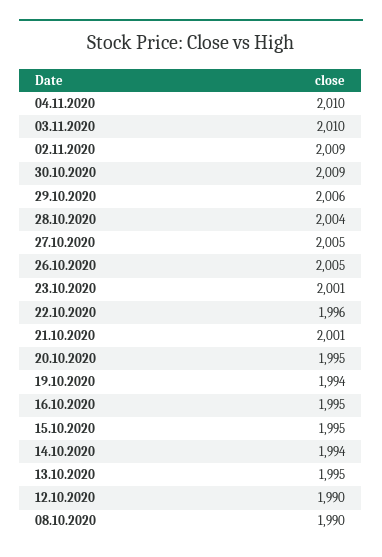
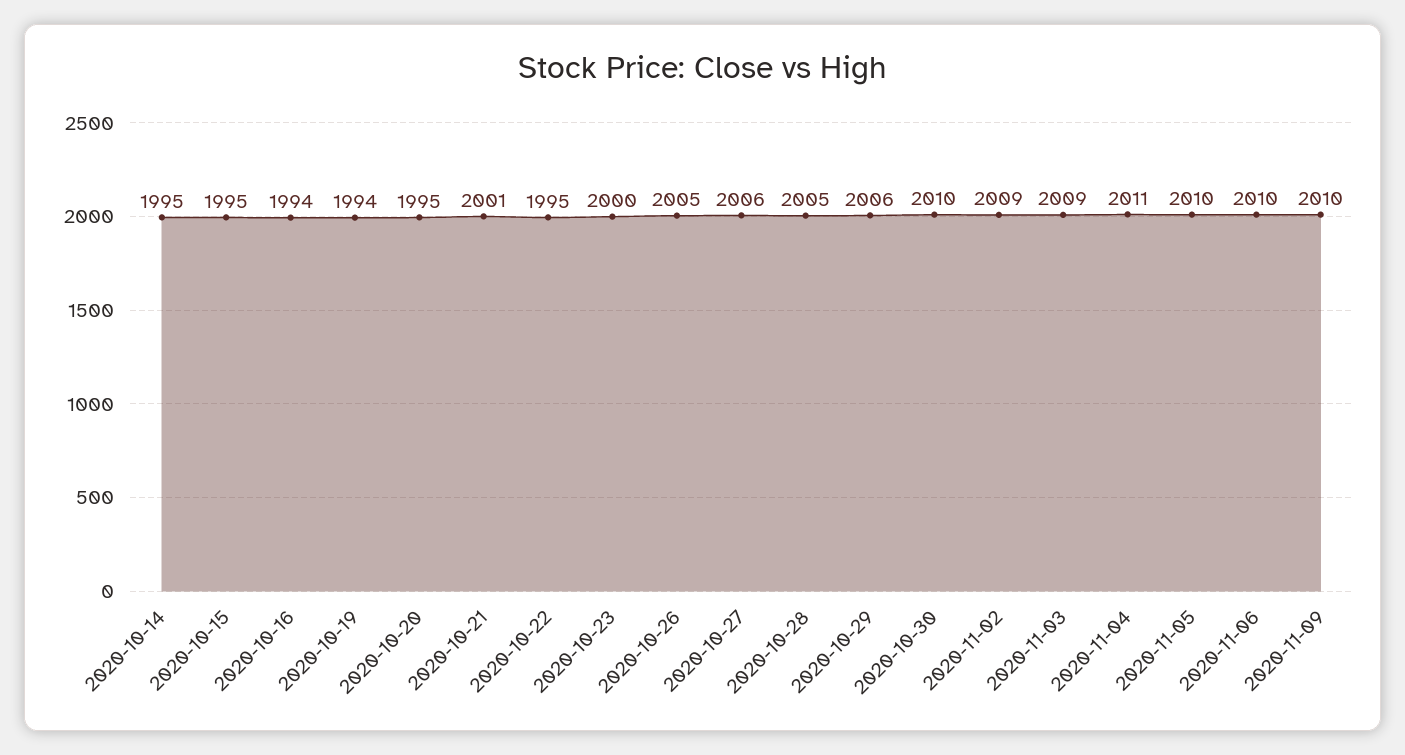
04.11.2020: 2010 -> 2011
03.11.2020: 2010 -> 2009
30.10.2020: 2009 -> 2010
28.10.2020: 2004 -> 2005
27.10.2020: 2005 -> 2006
23.10.2020: 2001 -> 2000
22.10.2020: 1996 -> 1995
16.10.2020: 1995 -> 1994
14.10.2020: 1994 -> 1995
13.10.2020: 1995 -> none
12.10.2020: 1990 -> none
08.10.2020: 1990 -> none
2020-11-05: none -> 2010
2020-11-06: none -> 2010
2020-11-09: none -> 2010

